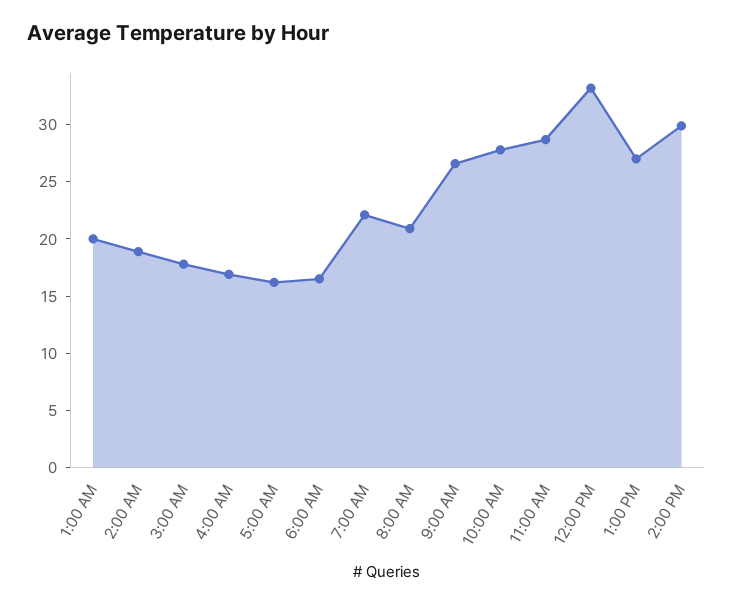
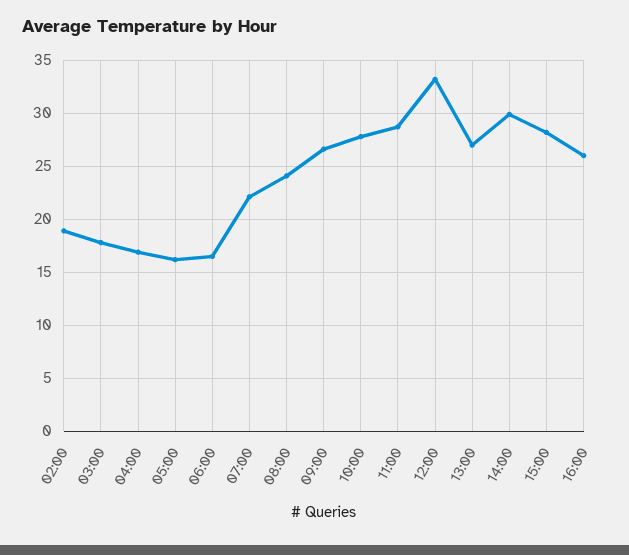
1:00 AM: 20 -> none
8:00 AM: 21 -> 24
15:00: none -> 28
16:00: none -> 26

